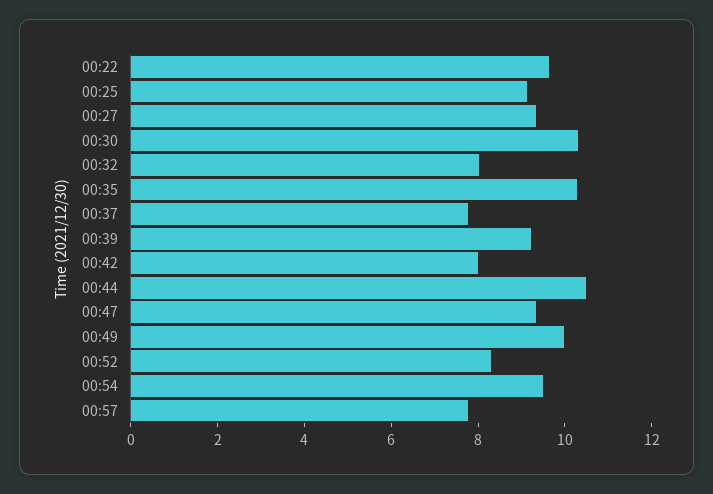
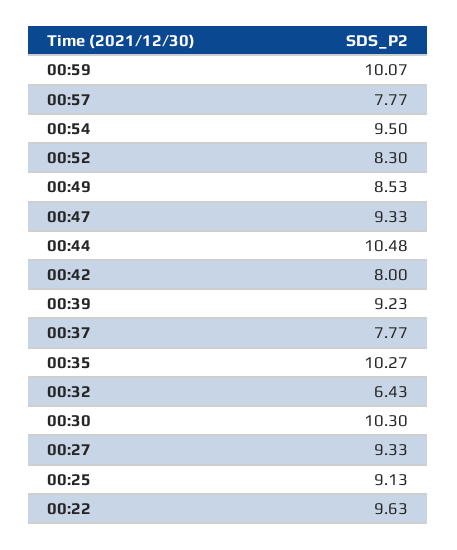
00:32: 8 -> 6.43
00:49: 10 -> 8.53
00:59: none -> 10.07

